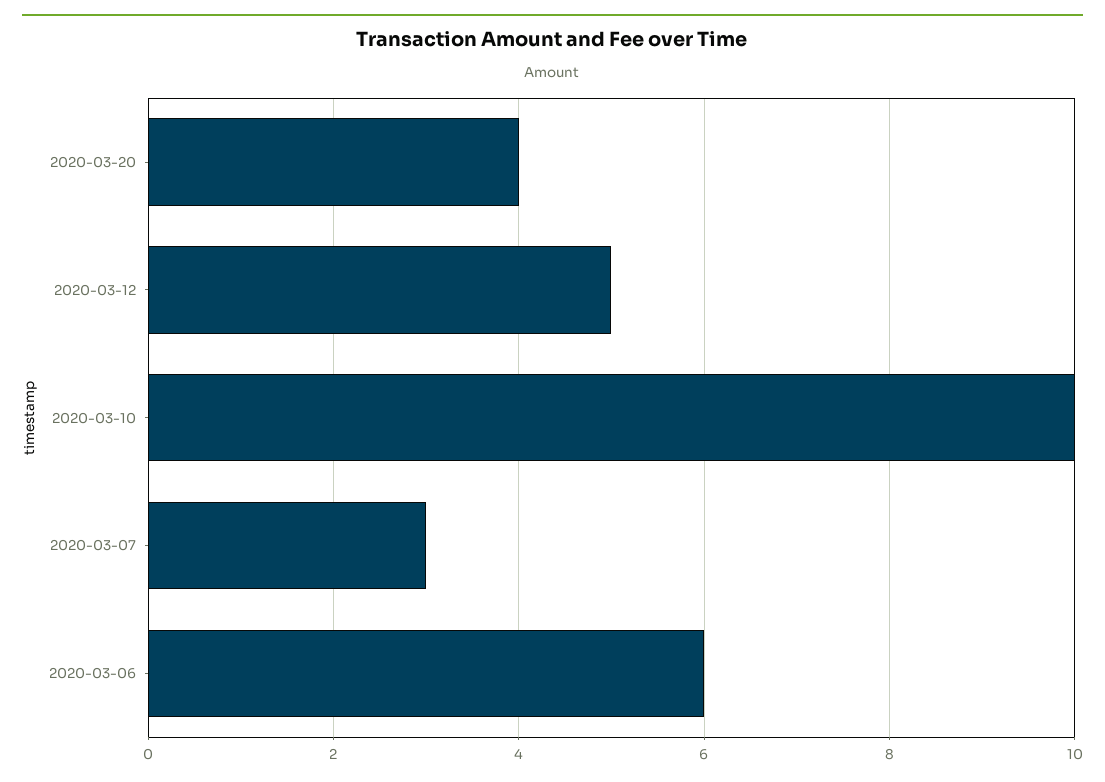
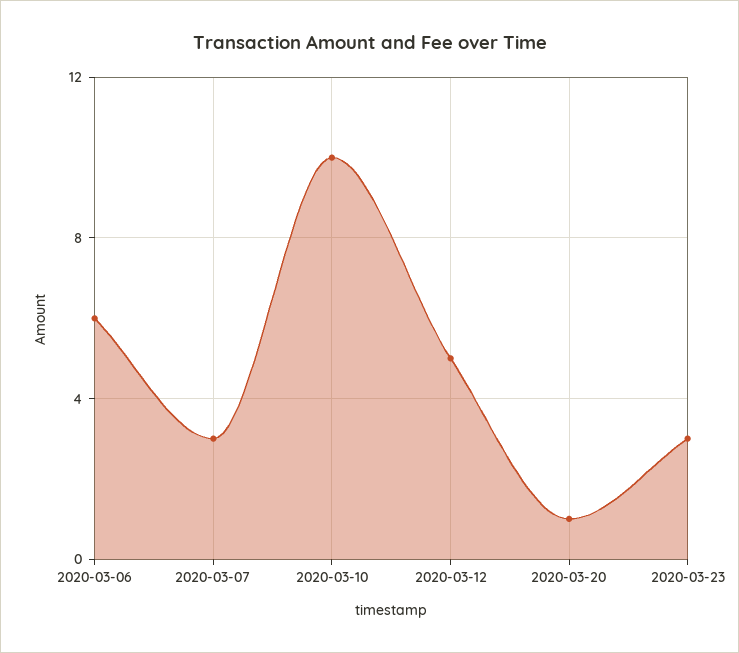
2020-03-20: 4 -> 1
2020-03-23: none -> 3

